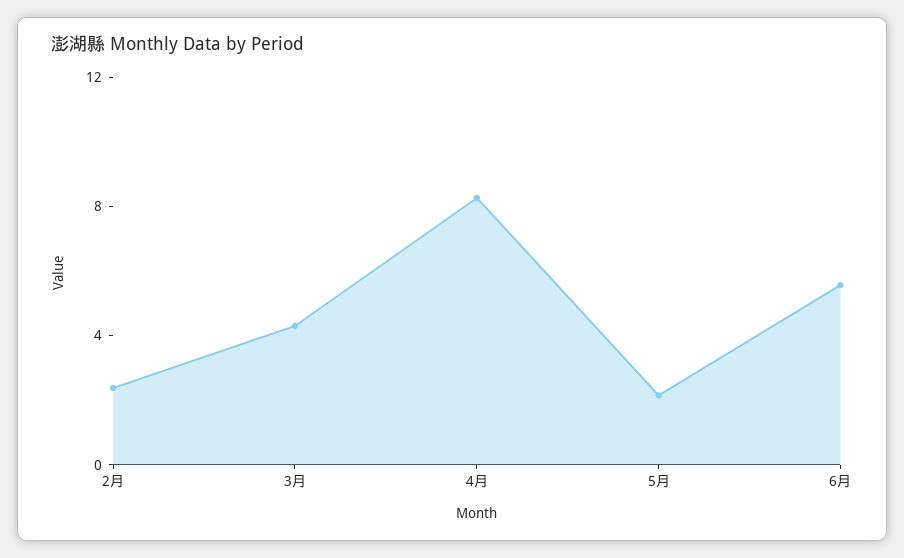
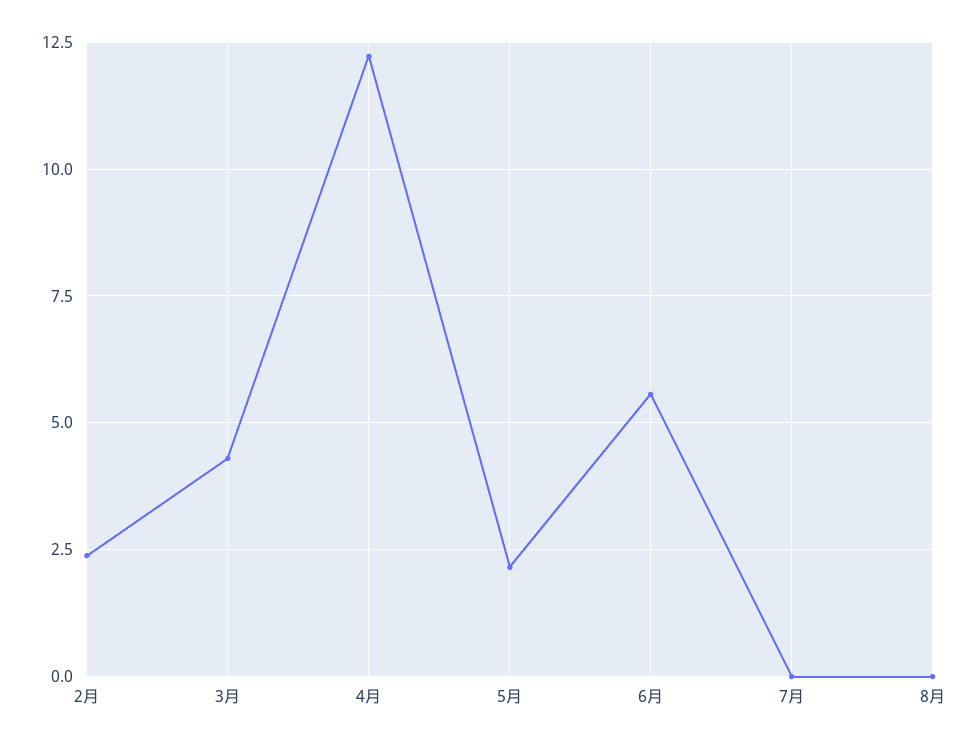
4月: 8 -> 12.25
7月: none -> 0
8月: none -> 0

